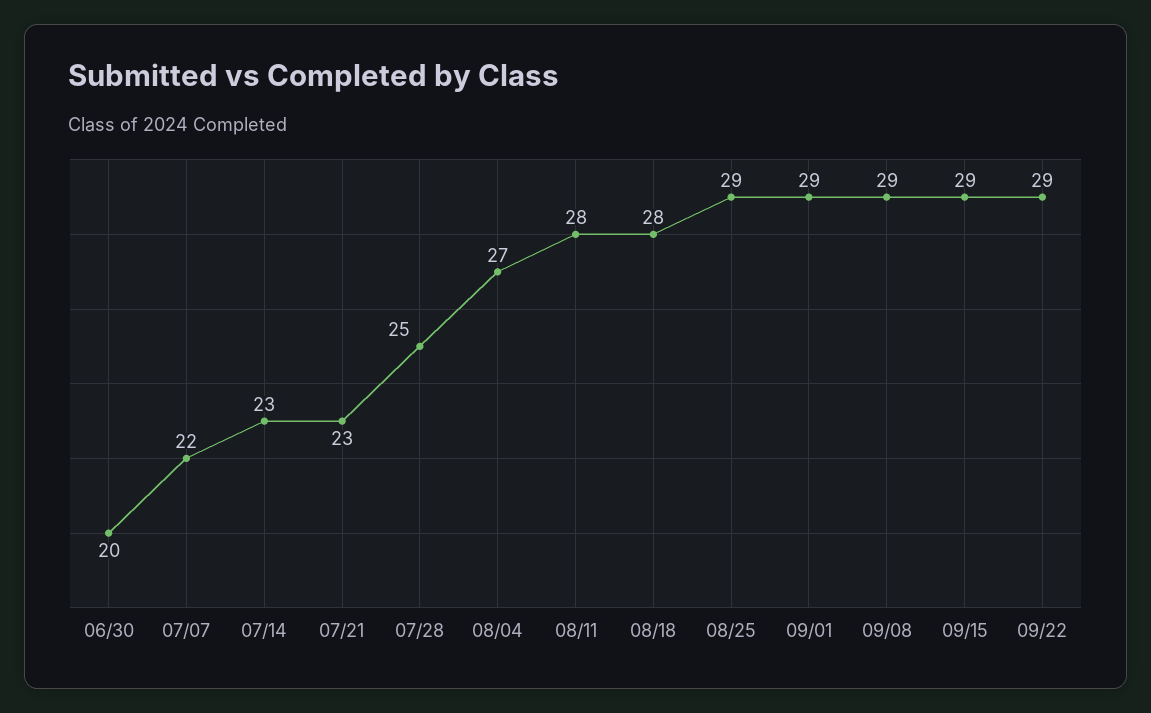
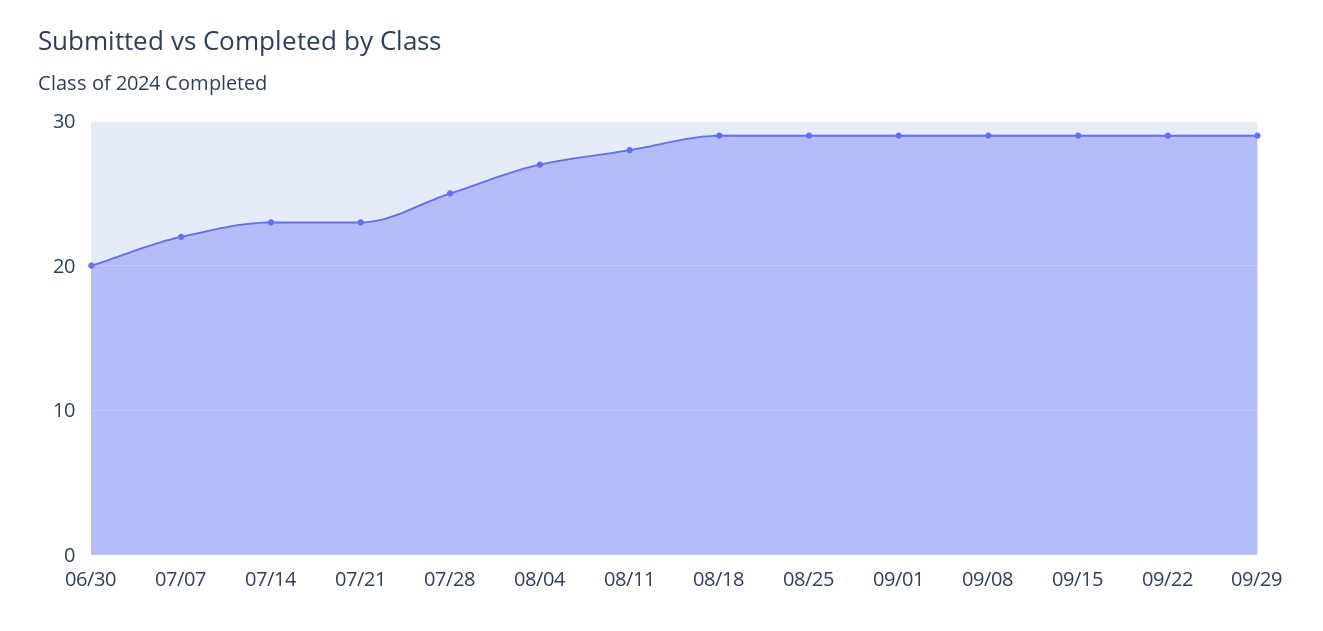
08/18: 28 -> 29
09/29: none -> 29

